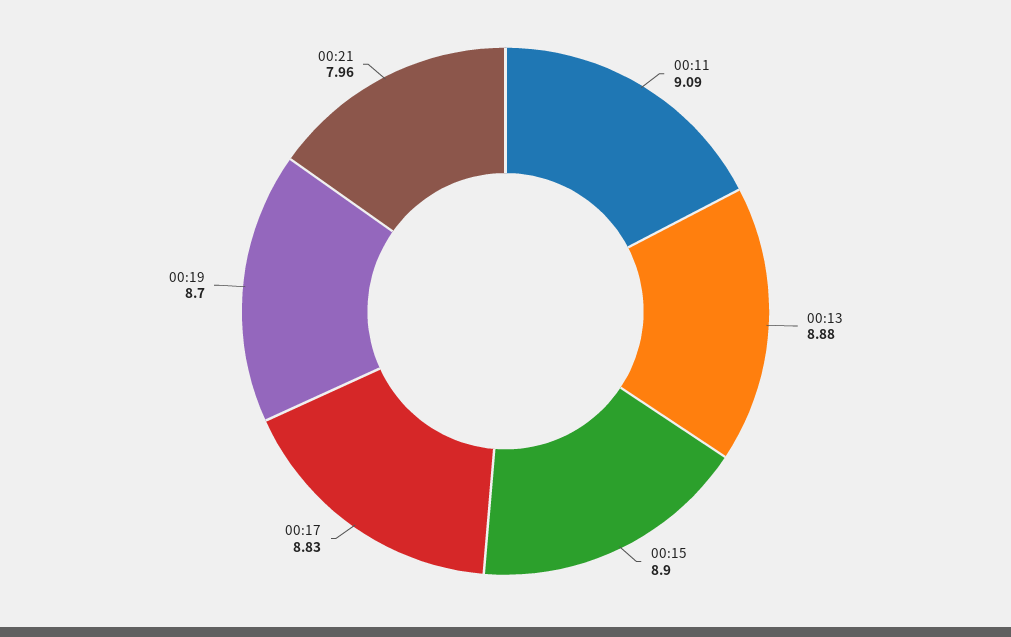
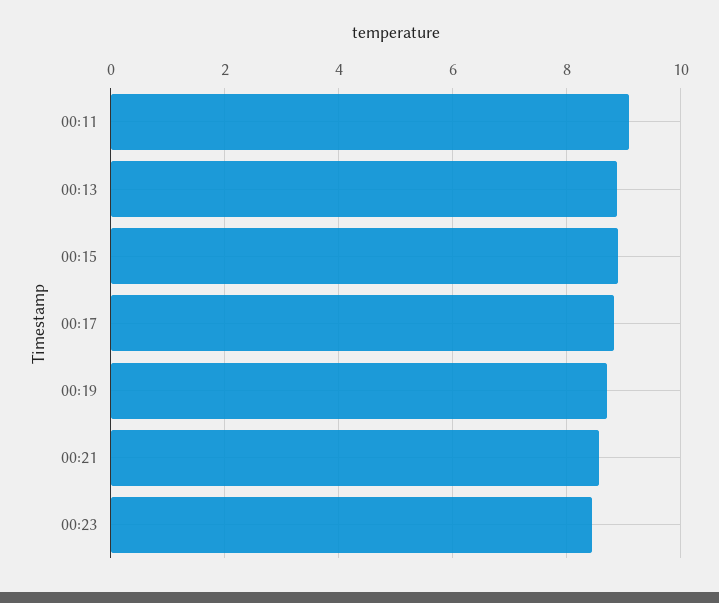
00:21: 7.96 -> 8.6
00:23: none -> 8.4

